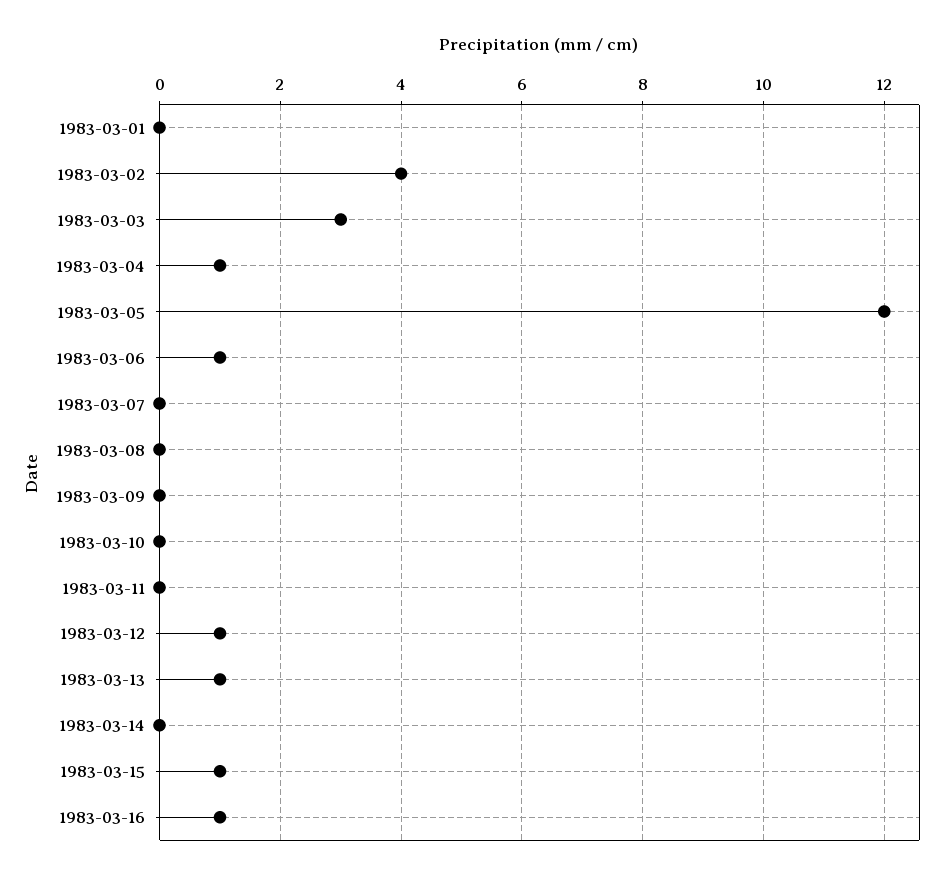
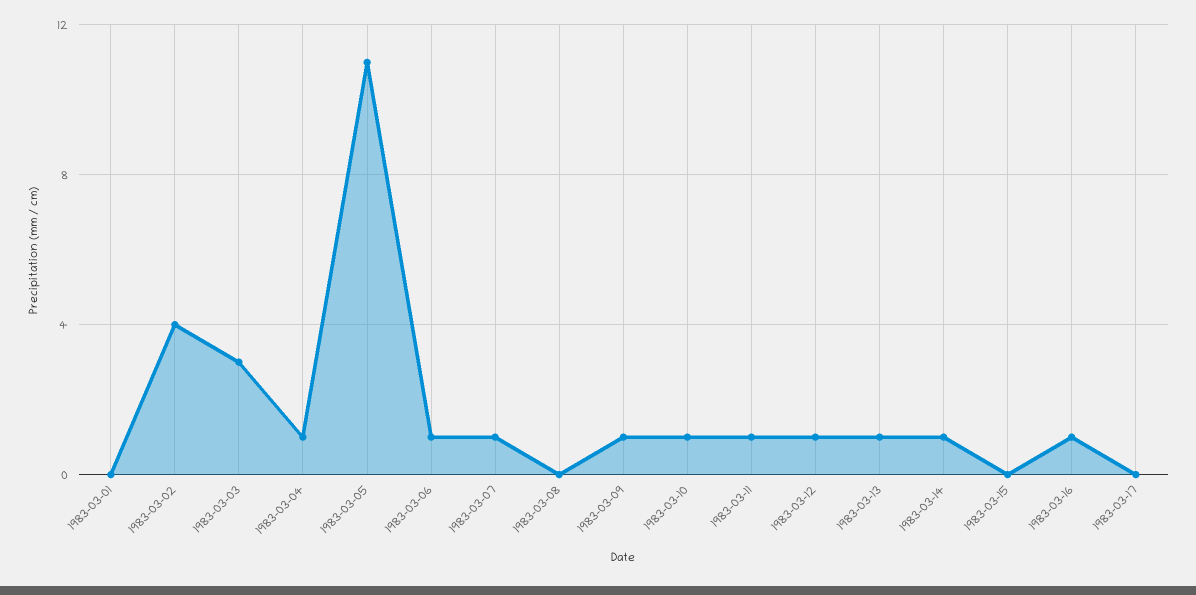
1983-03-05: 12 -> 11
1983-03-07: 0 -> 1
1983-03-09: 0 -> 1
1983-03-10: 0 -> 1
1983-03-11: 0 -> 1
1983-03-14: 0 -> 1
1983-03-15: 1 -> 0
1983-03-17: none -> 0

